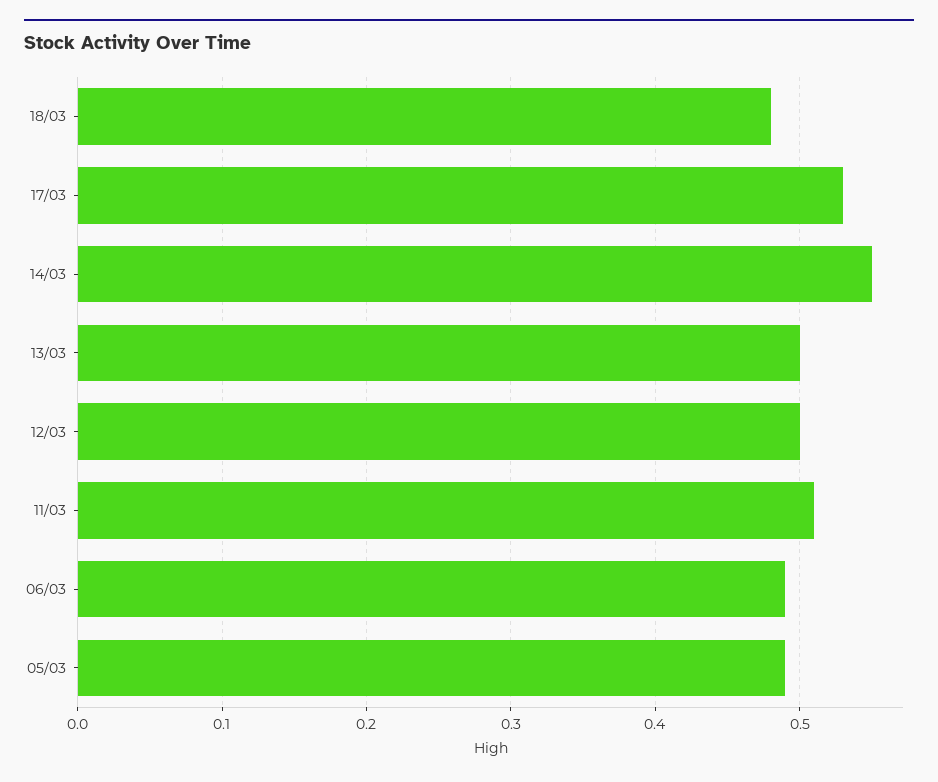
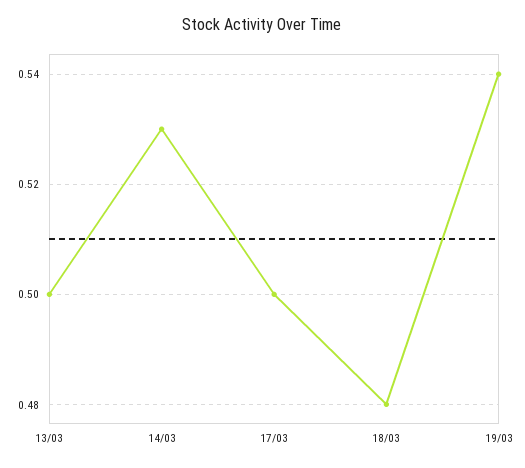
17/03: 0.53 -> 0.5
14/03: 0.55 -> 0.53
12/03: 0.5 -> none
11/03: 0.51 -> none
06/03: 0.49 -> none
05/03: 0.49 -> none
19/03: none -> 0.54

